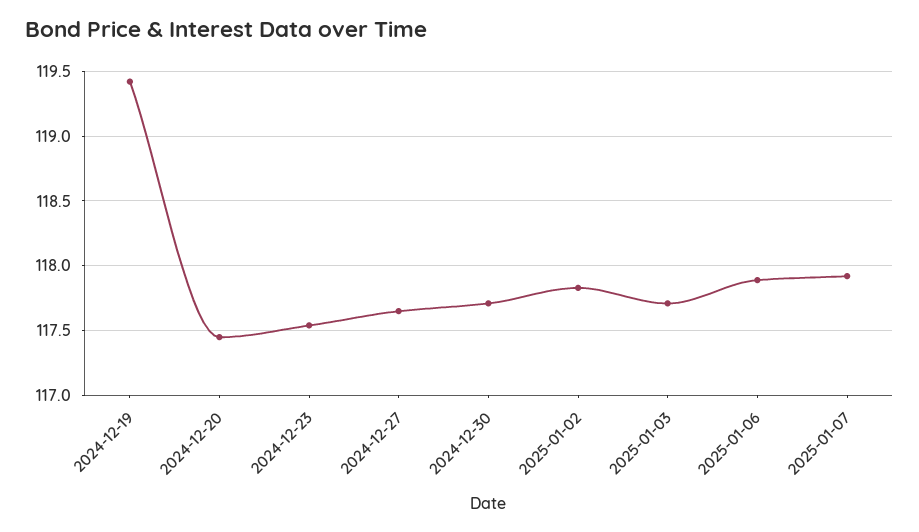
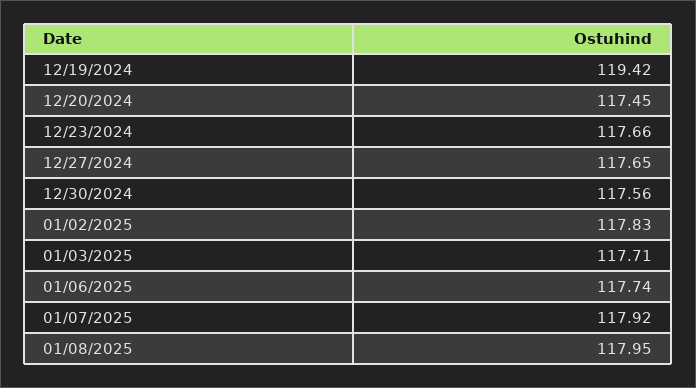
2024-12-23: 117.55 -> 117.66
2024-12-30: 117.7 -> 117.56
2025-01-06: 117.9 -> 117.74
01/08/2025: none -> 117.95

